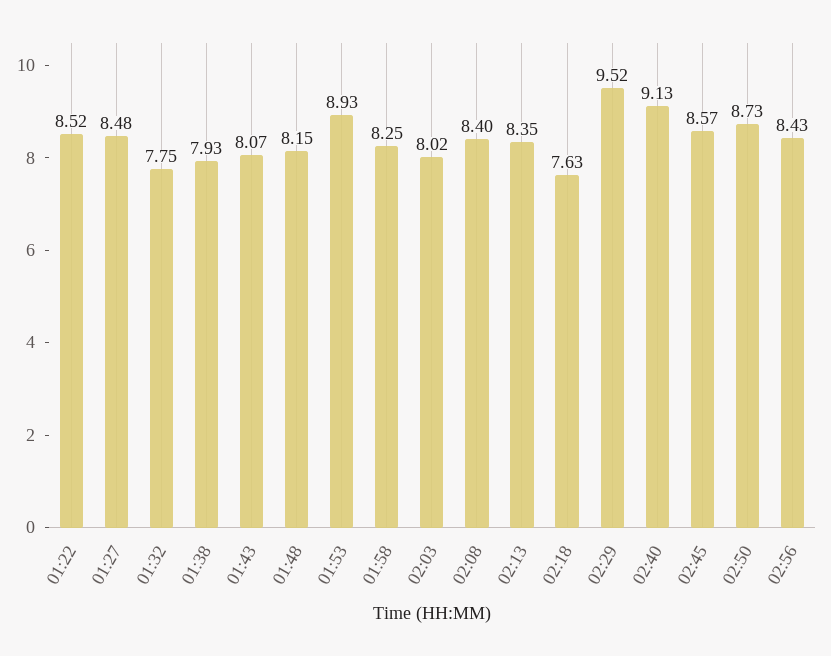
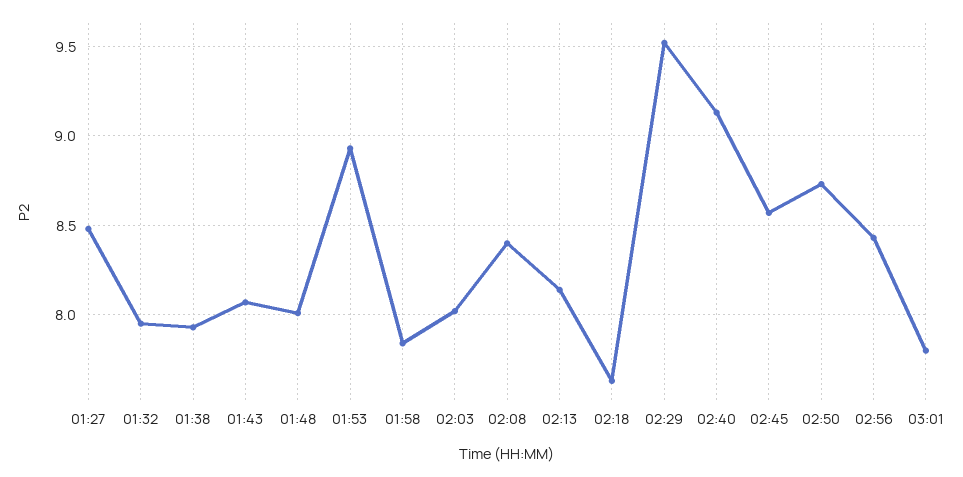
01:22: 8.52 -> none
01:32: 7.75 -> 7.95
01:48: 8.15 -> 8
01:58: 8.25 -> 7.85
02:13: 8.35 -> 8.15
03:01: none -> 7.8

